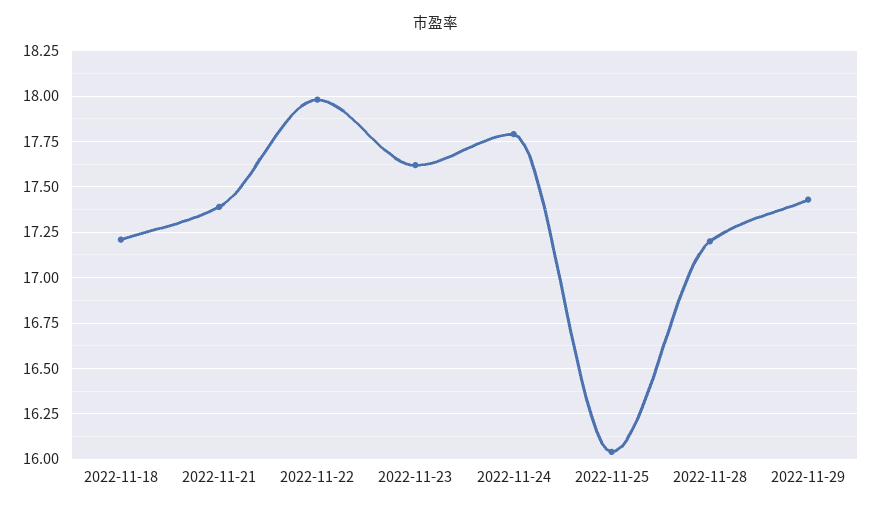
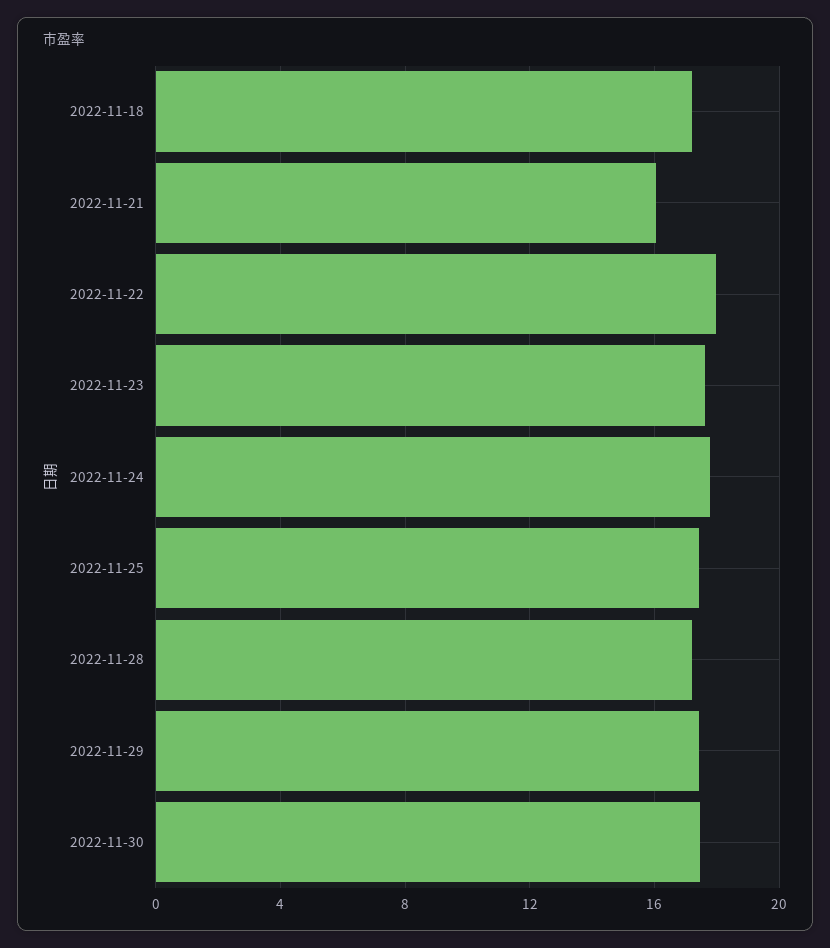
2022-11-21: 17.4 -> 16
2022-11-25: 16.05 -> 17.5
2022-11-30: none -> 17.5

